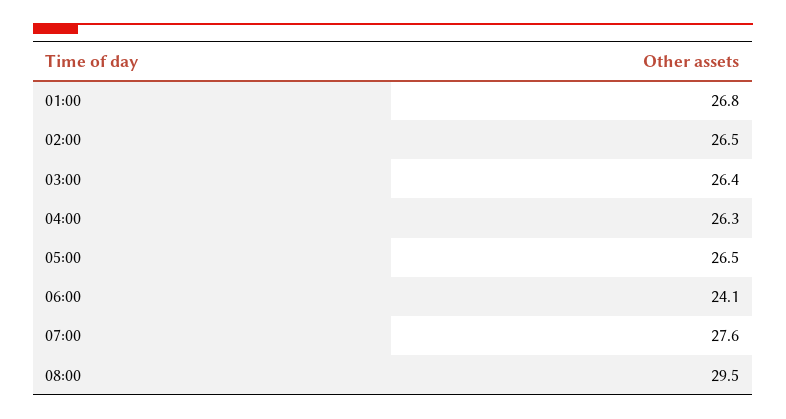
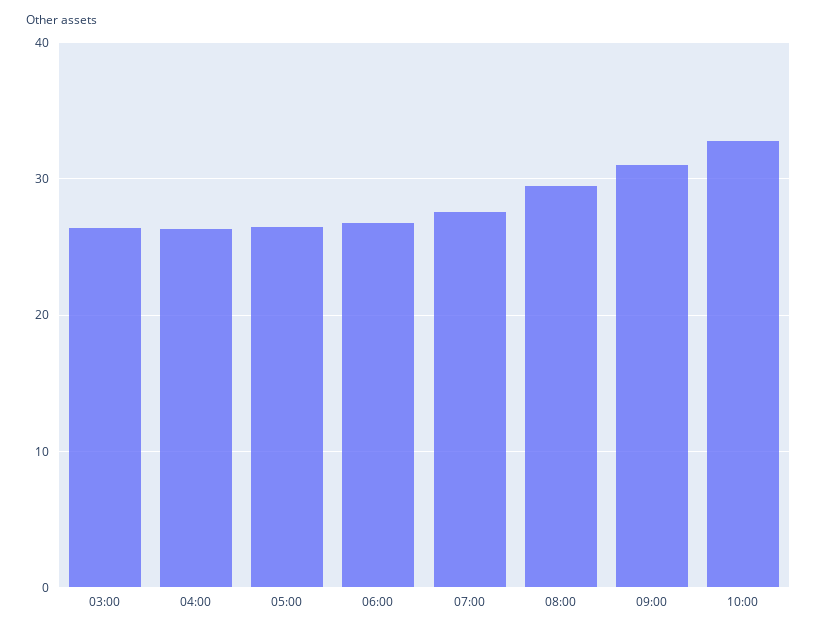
01:00: 26.8 -> none
02:00: 26.5 -> none
06:00: 24.1 -> 27
09:00: none -> 31
10:00: none -> 33

